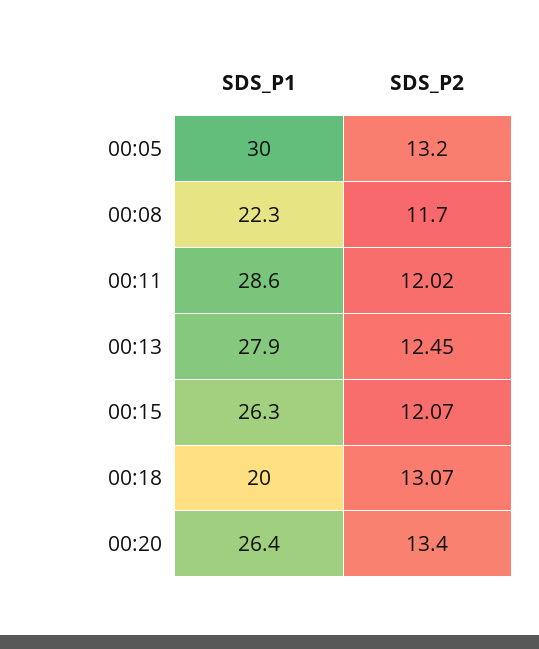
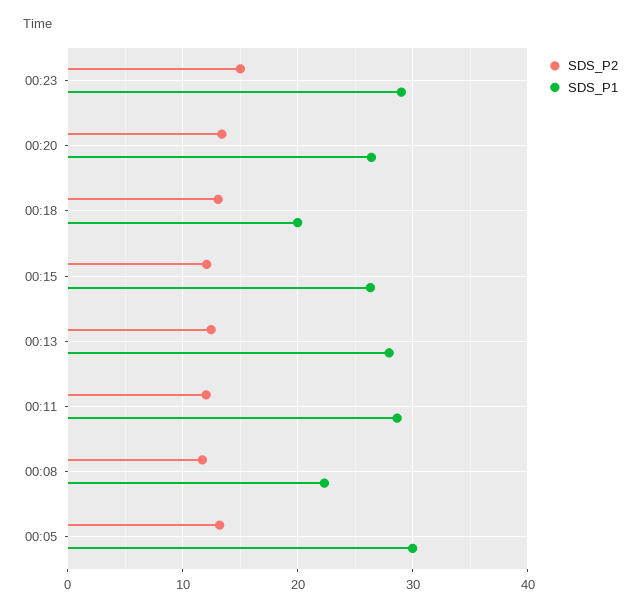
SDS_P2, 00:23: none -> 15
SDS_P1, 00:23: none -> 29

